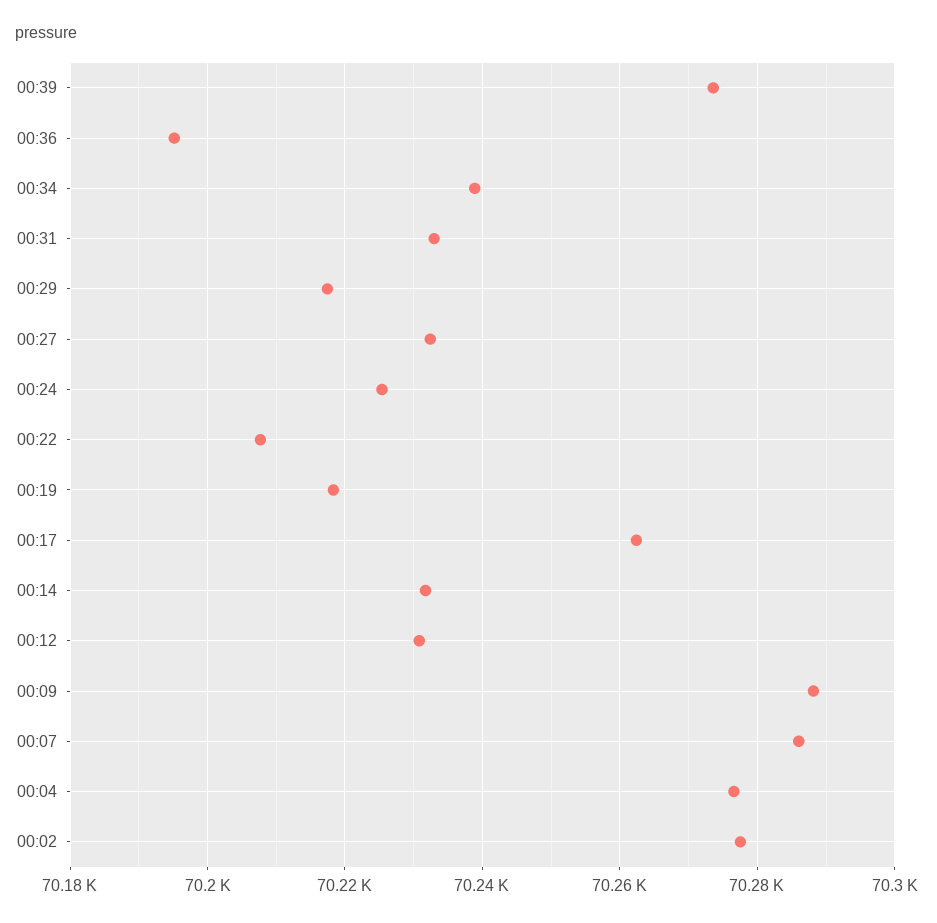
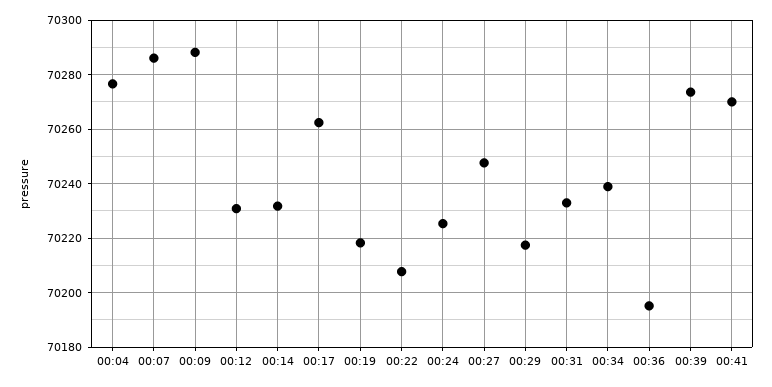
00:27: 70232 -> 70247.5
00:02: 70278 -> none
00:41: none -> 70270

